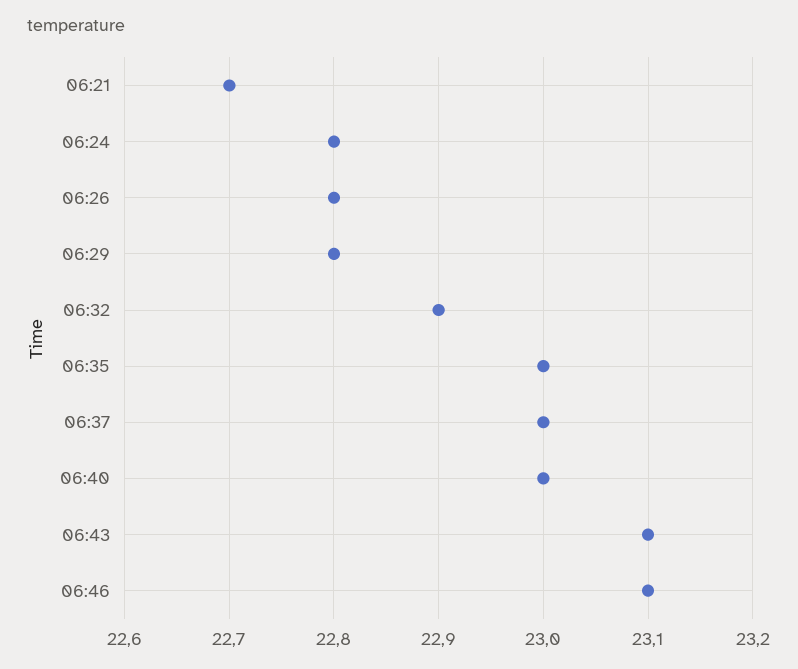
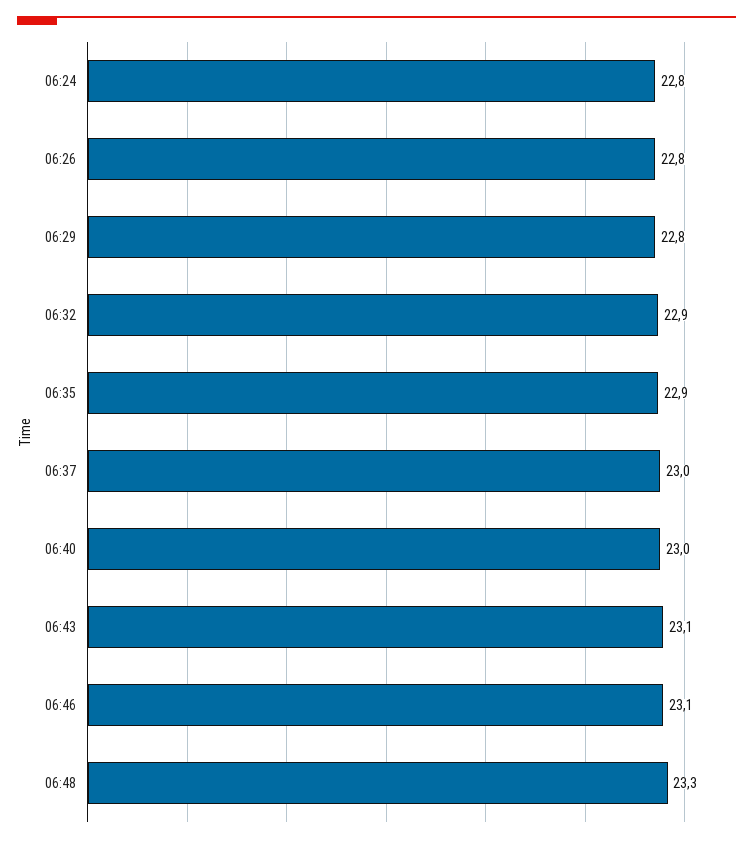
06:21: 22.7 -> none
06:35: 23 -> 22.9
06:48: none -> 23.3

